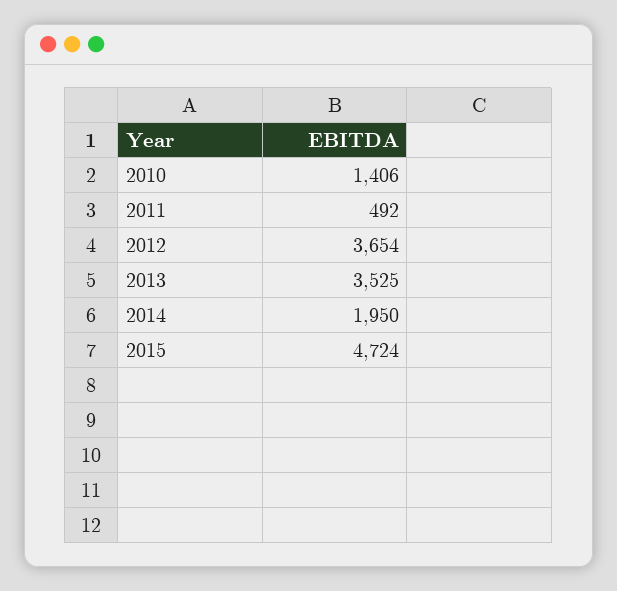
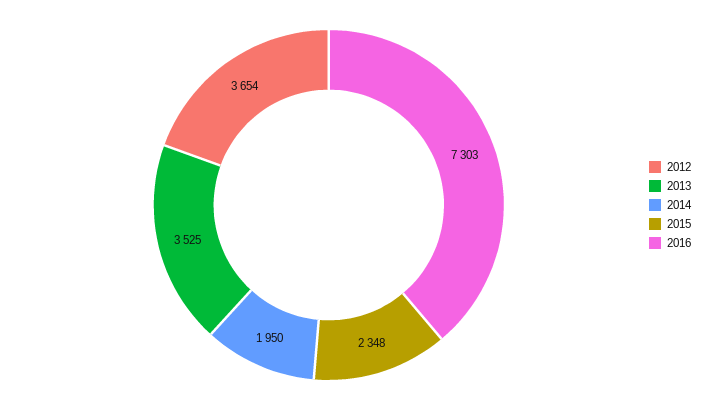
2010: 1406 -> none
2011: 492 -> none
2015: 4724 -> 2348
2016: none -> 7303

